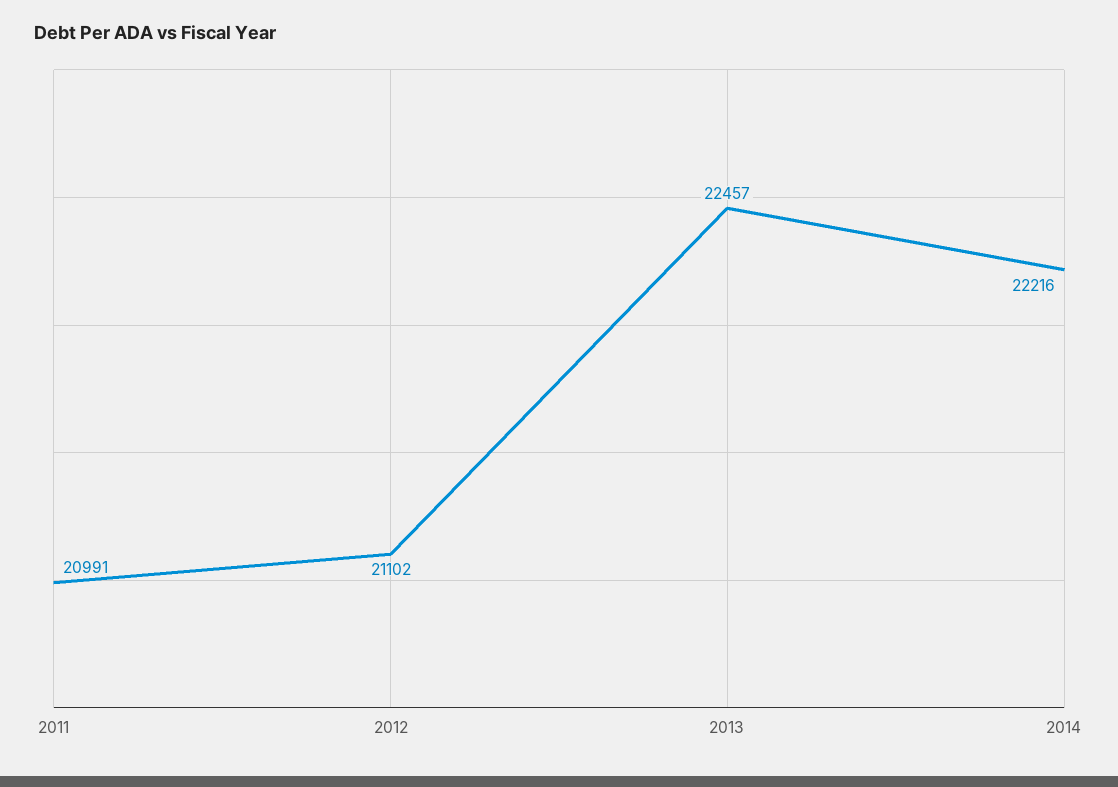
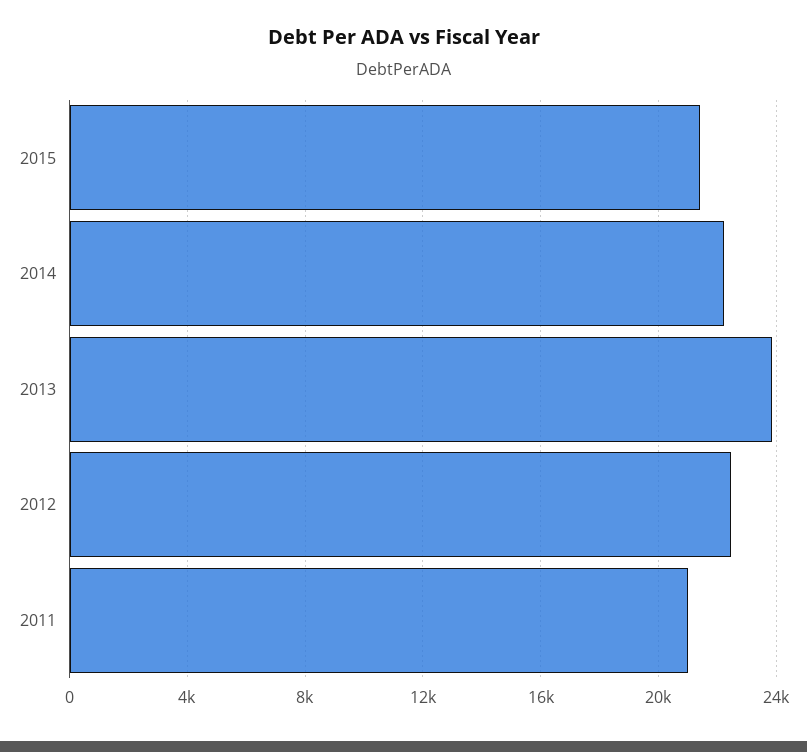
2012: 21102 -> 22500
2013: 22457 -> 24000
2015: none -> 21500

